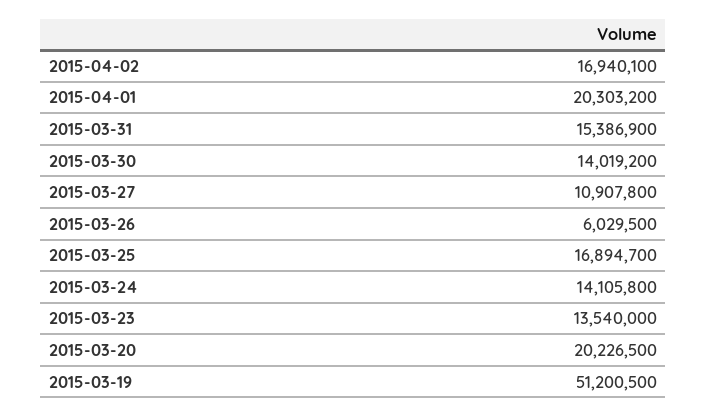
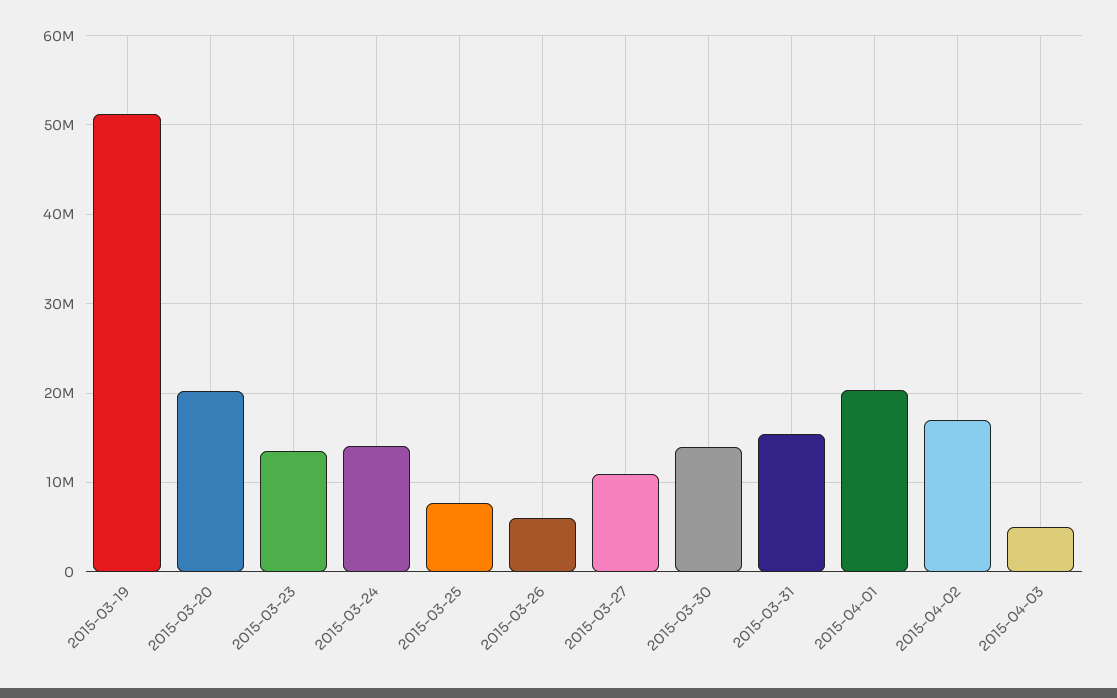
2015-03-25: 16894700 -> 8000000
2015-04-03: none -> 5000000

